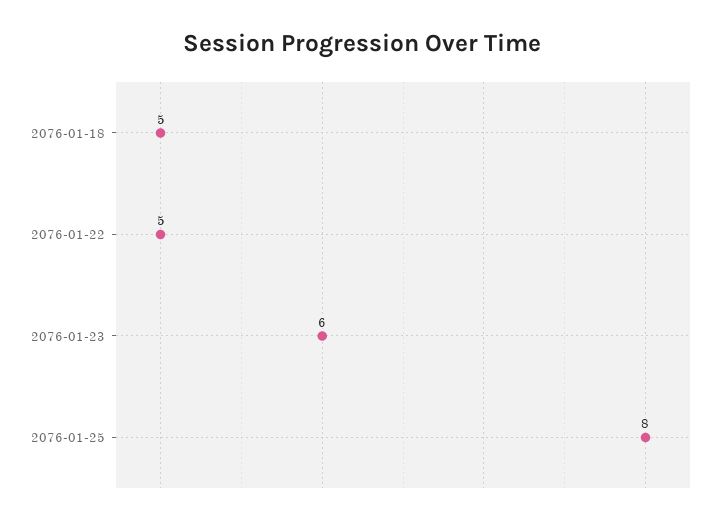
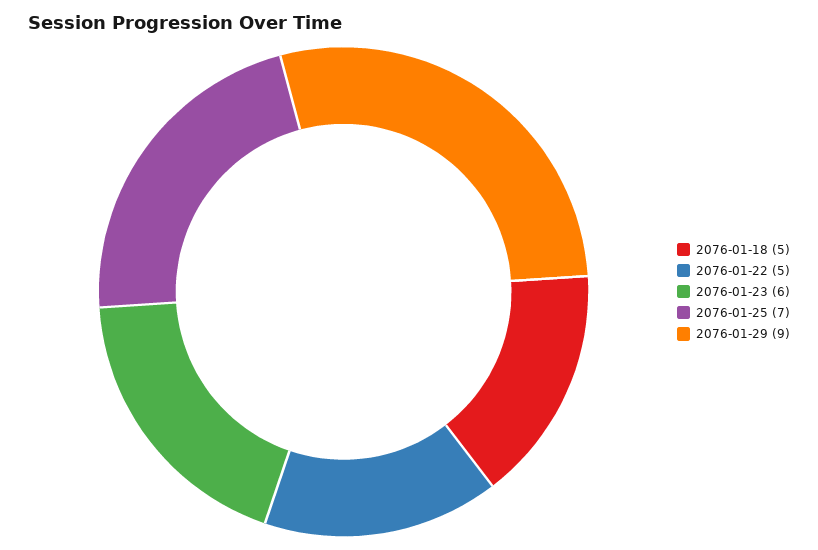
2076-01-25: 8 -> 7
2076-01-29: none -> 9

